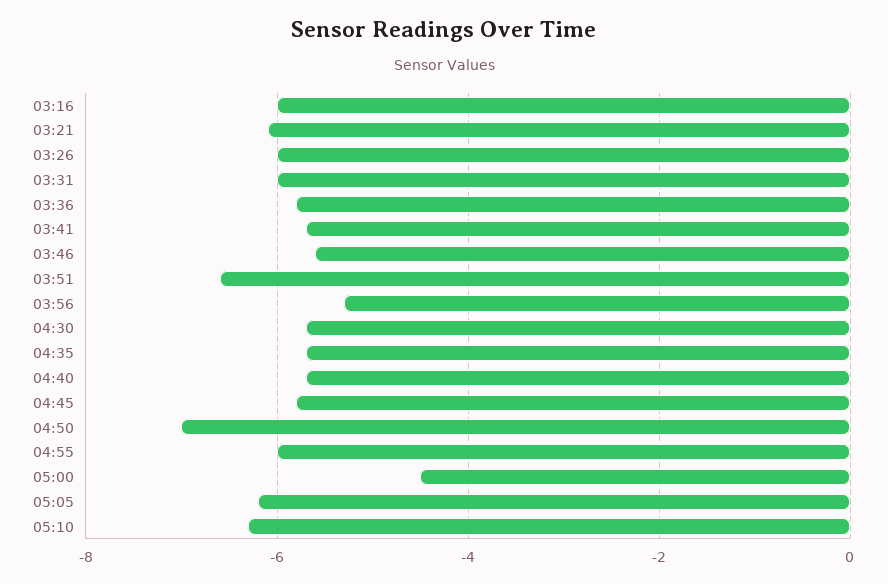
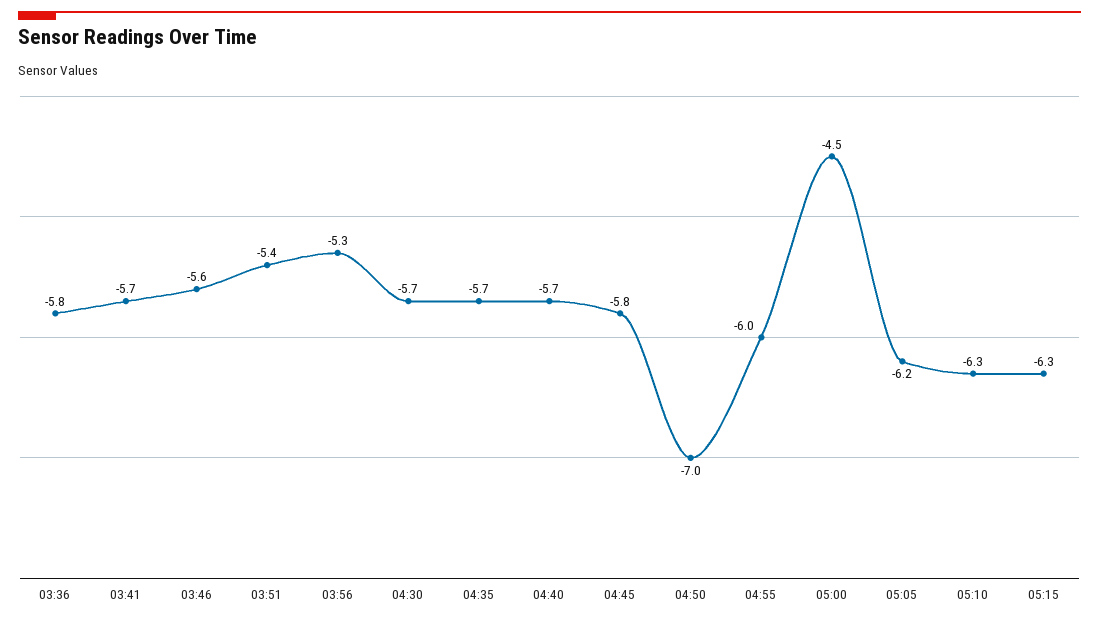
03:16: -6 -> none
03:21: -6 -> none
03:26: -6 -> none
03:31: -6 -> none
03:51: -6.5 -> -5.4
05:15: none -> -6.3

